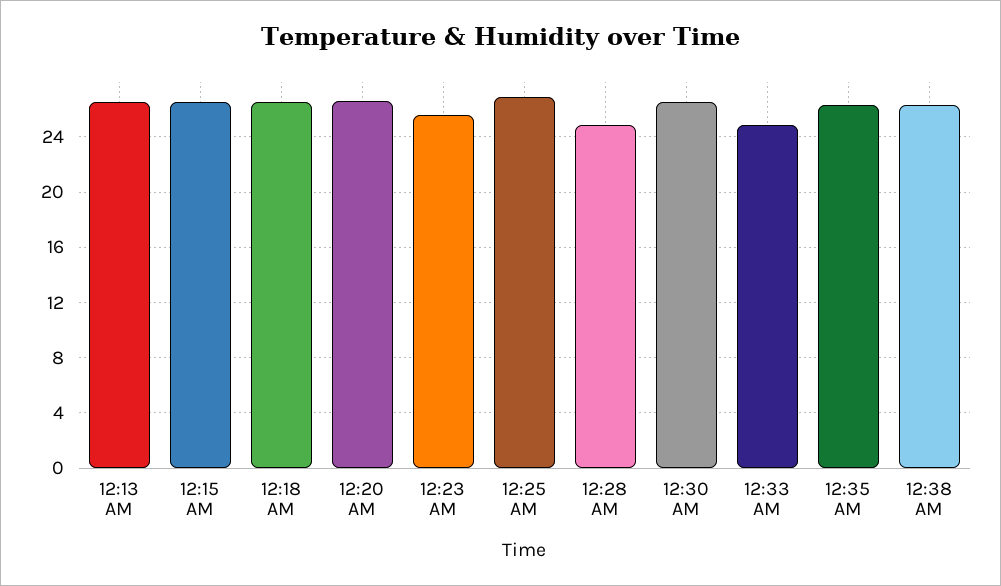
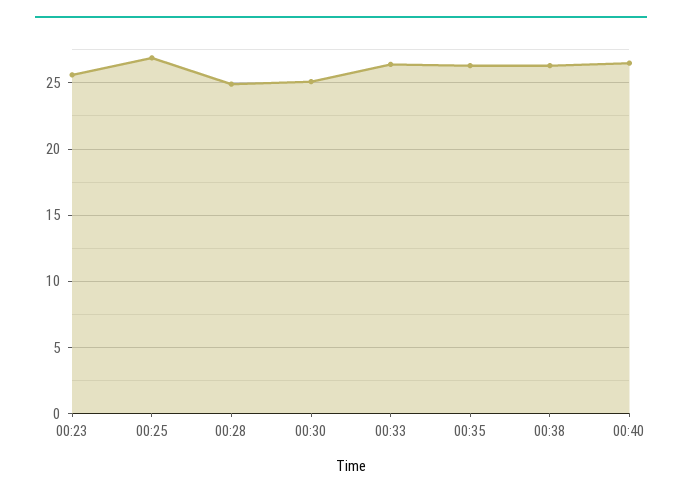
12:13 AM: 26.5 -> none
12:15 AM: 26.5 -> none
12:18 AM: 26.5 -> none
12:20 AM: 26.5 -> none
12:30 AM: 26.5 -> 25
12:33 AM: 25 -> 26.5
00:40: none -> 26.5

